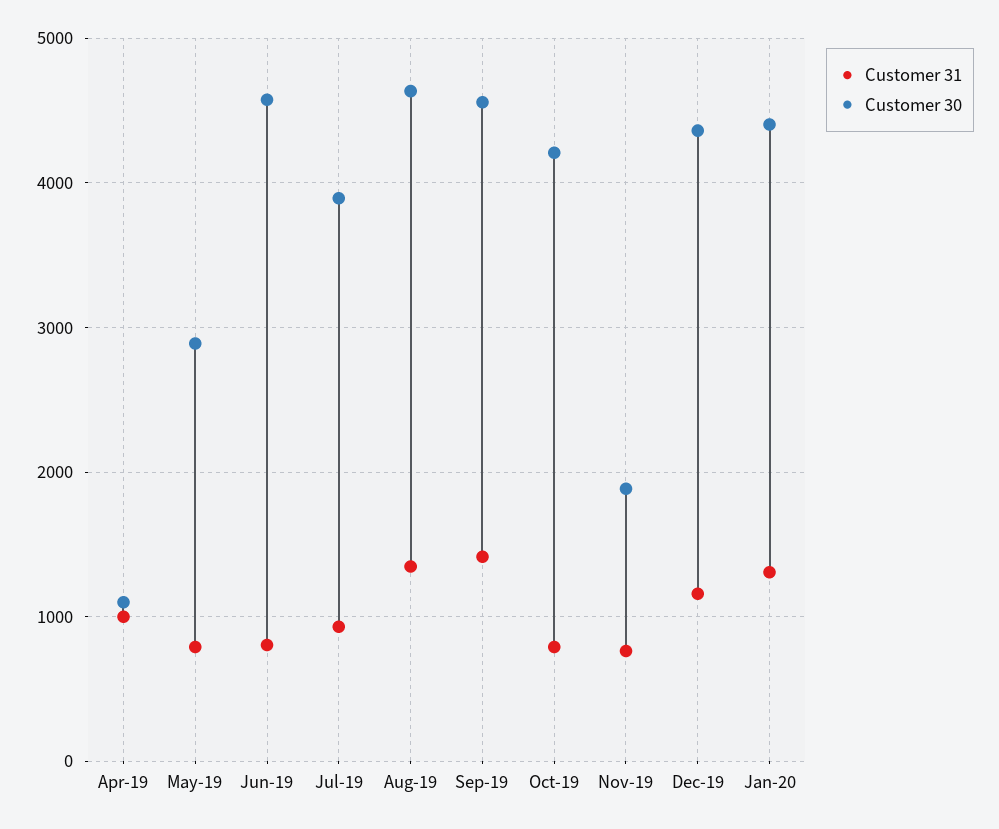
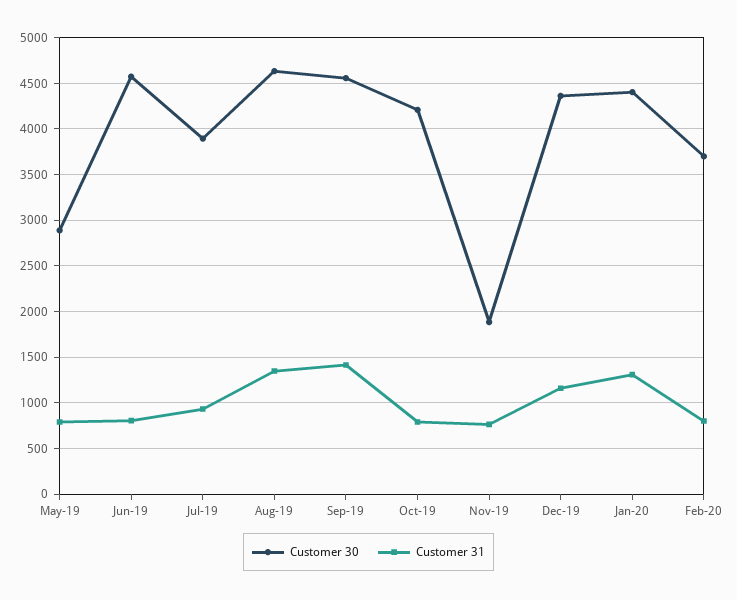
Customer 31, Apr-19: 1000 -> none
Customer 30, Apr-19: 1100 -> none
Customer 30, Feb-20: none -> 3700
Customer 31, Feb-20: none -> 800

